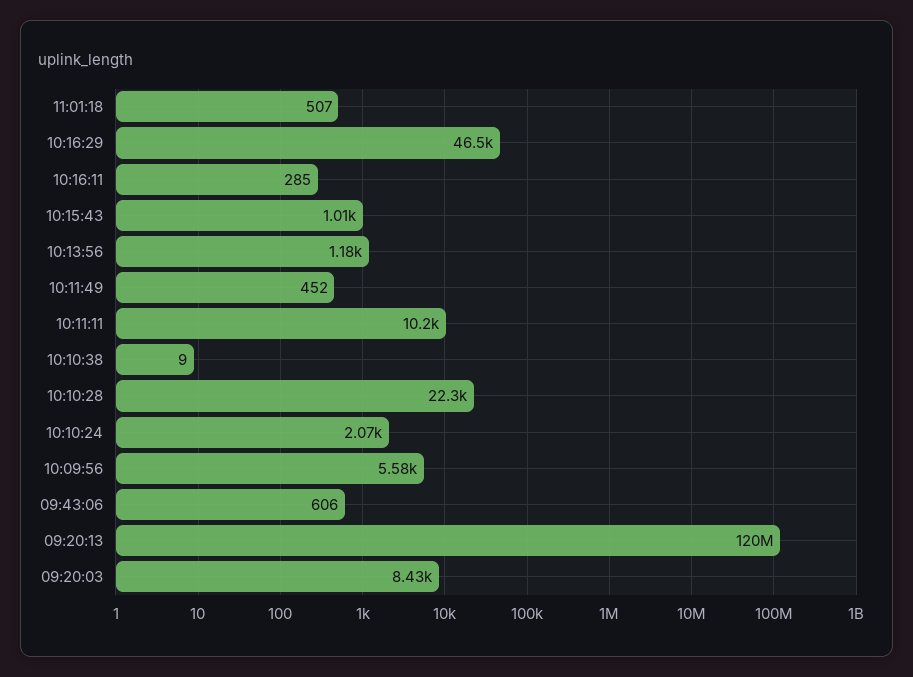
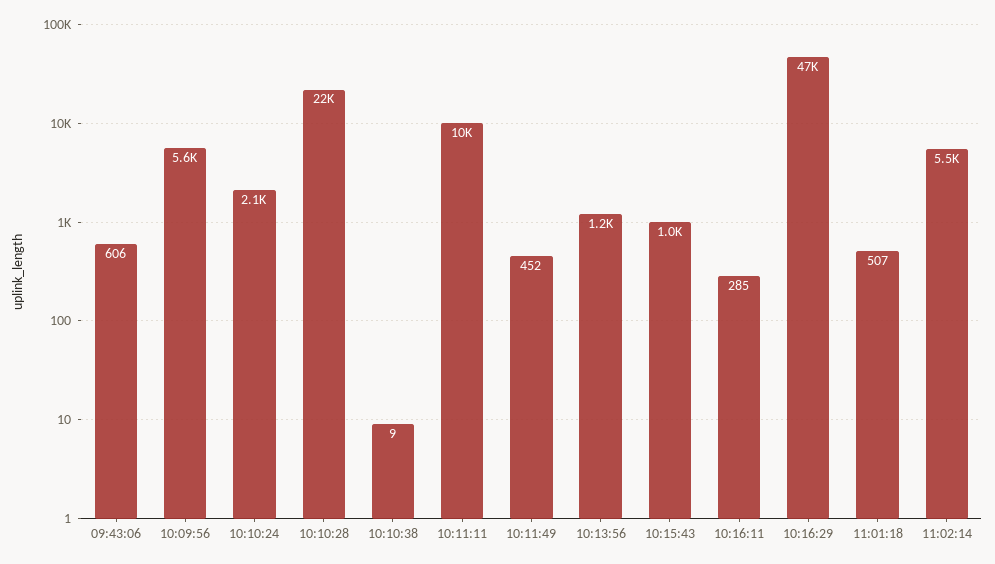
09:20:13: 120000000 -> none
09:20:03: 8430 -> none
11:02:14: none -> 5500

